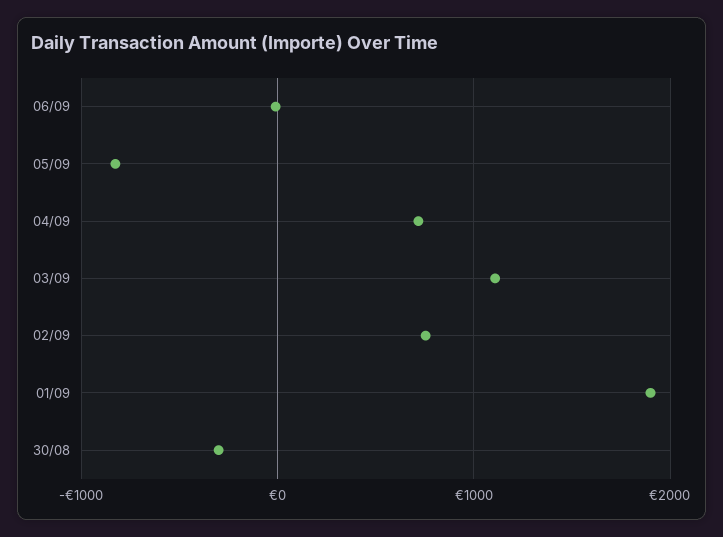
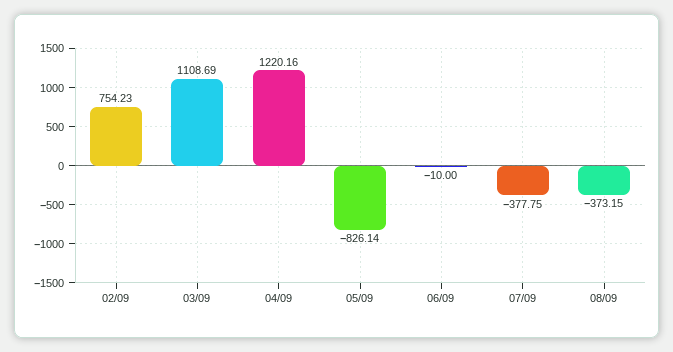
04/09: 700 -> 1220.16
01/09: 1900 -> none
30/08: -300 -> none
07/09: none -> -377.75
08/09: none -> -373.15

